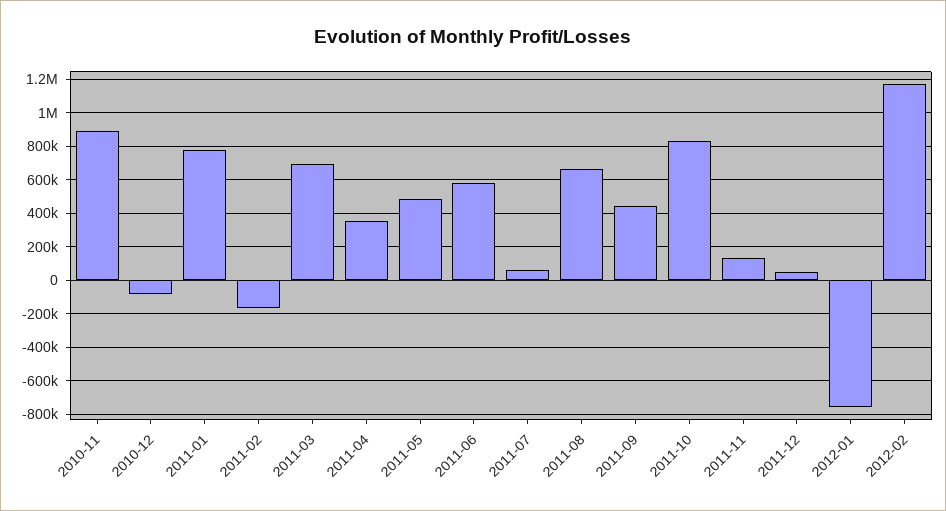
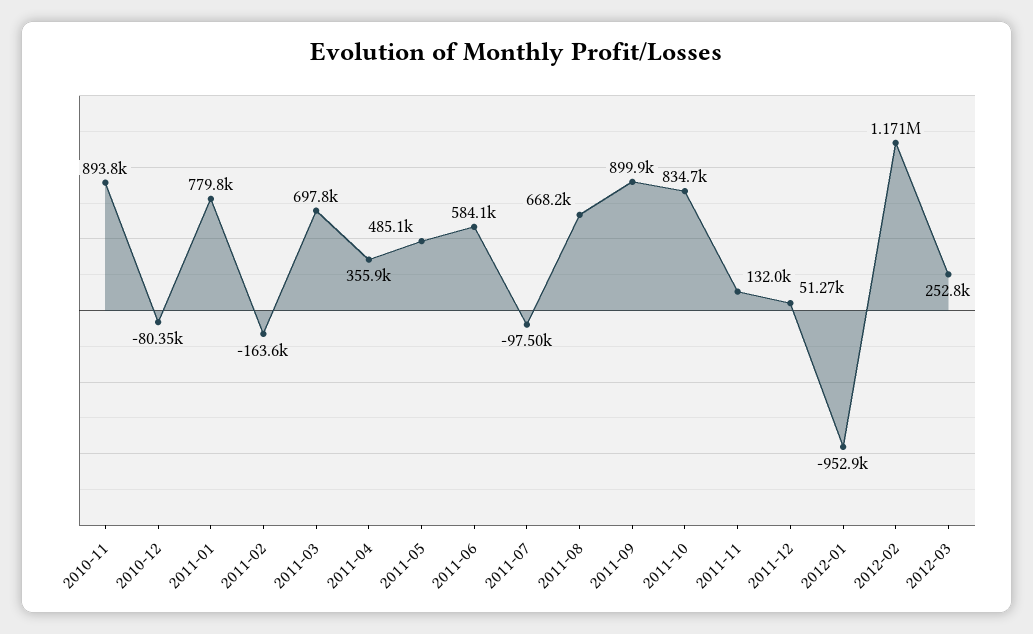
2011-07: 50000 -> -97500
2011-09: 450000 -> 899900
2012-01: -750000 -> -952900
2012-03: none -> 252800

